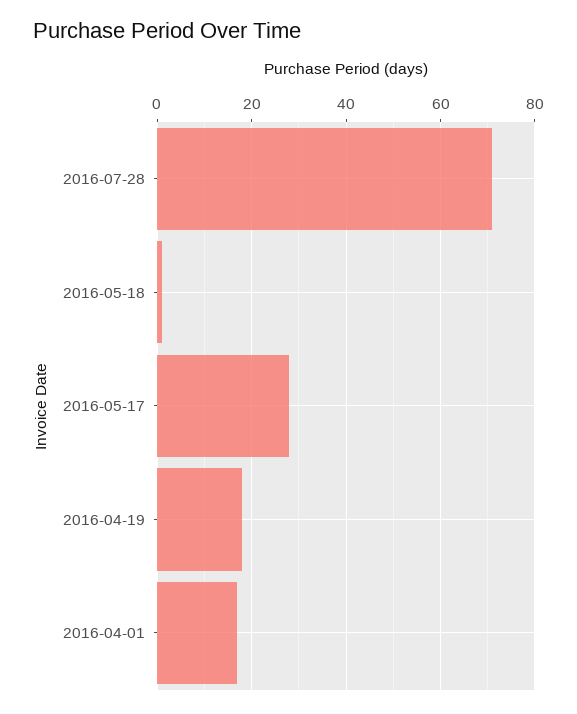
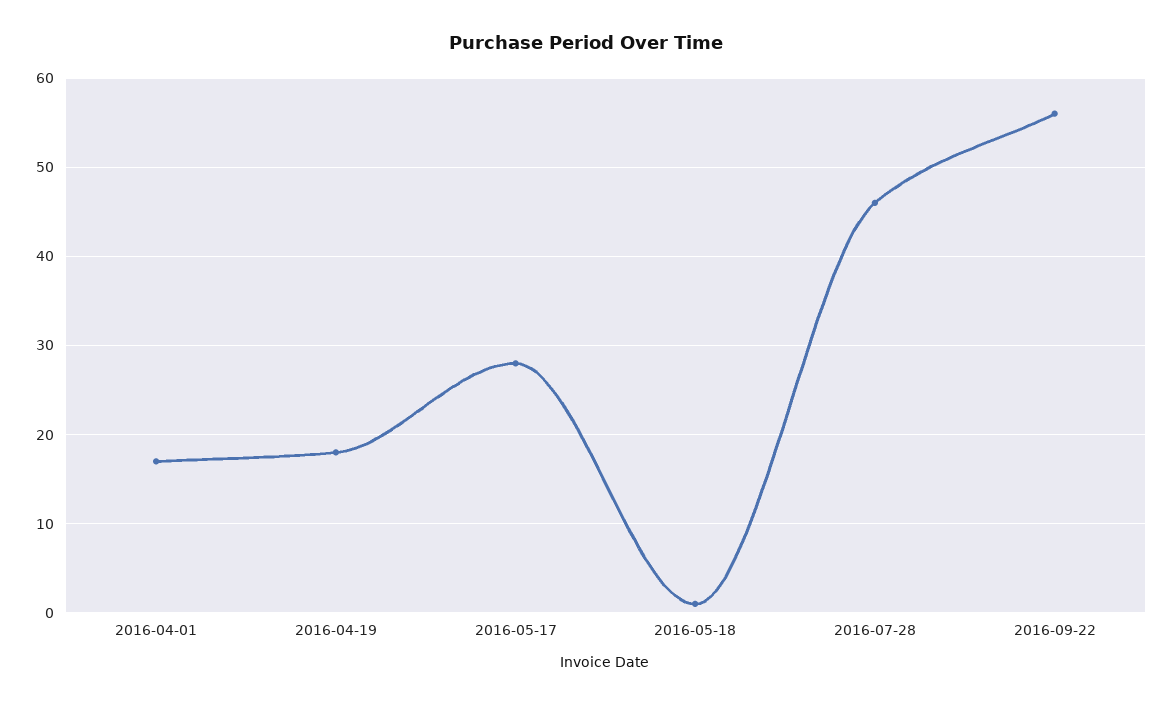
2016-07-28: 70 -> 46
2016-09-22: none -> 56

